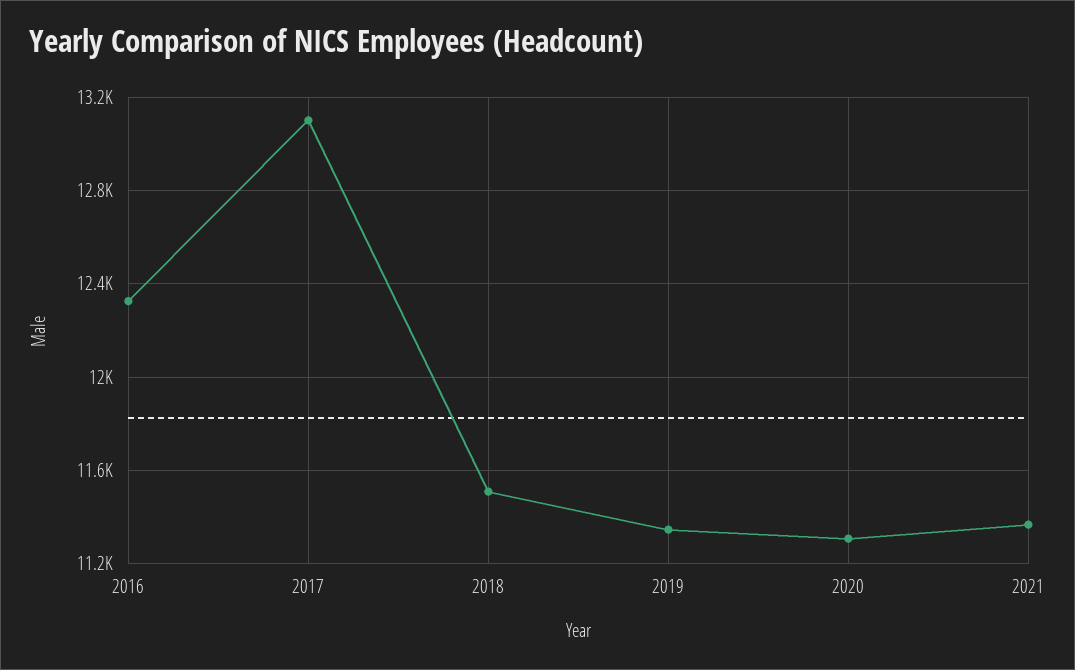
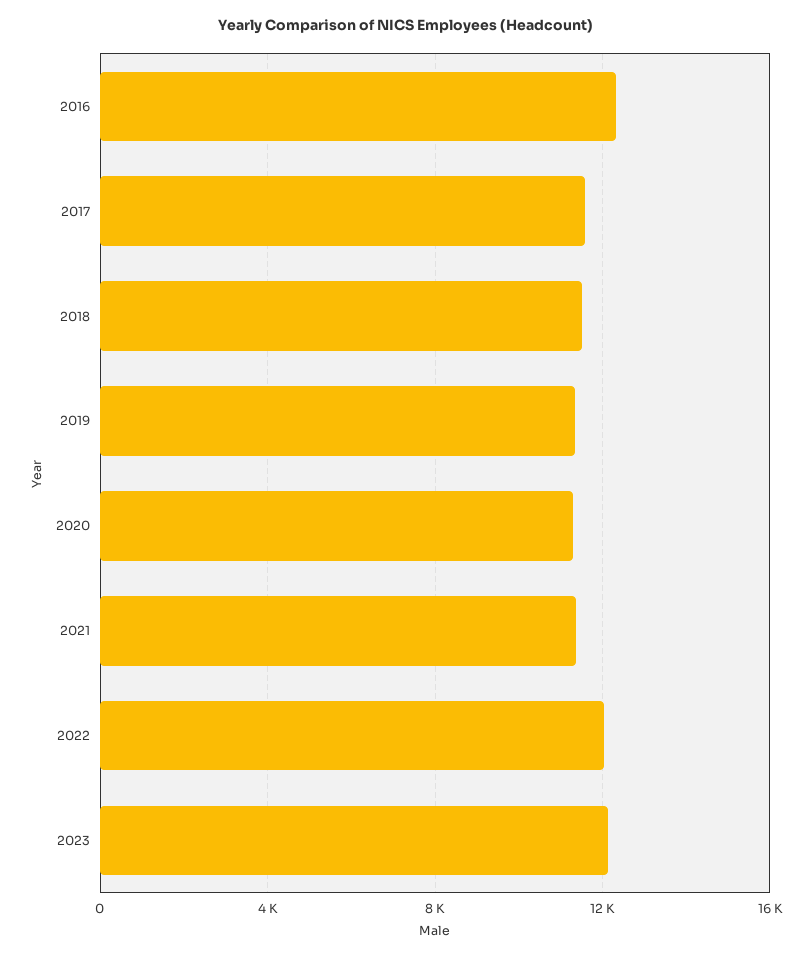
2017: 13100 -> 11500
2022: none -> 12000
2023: none -> 12000

